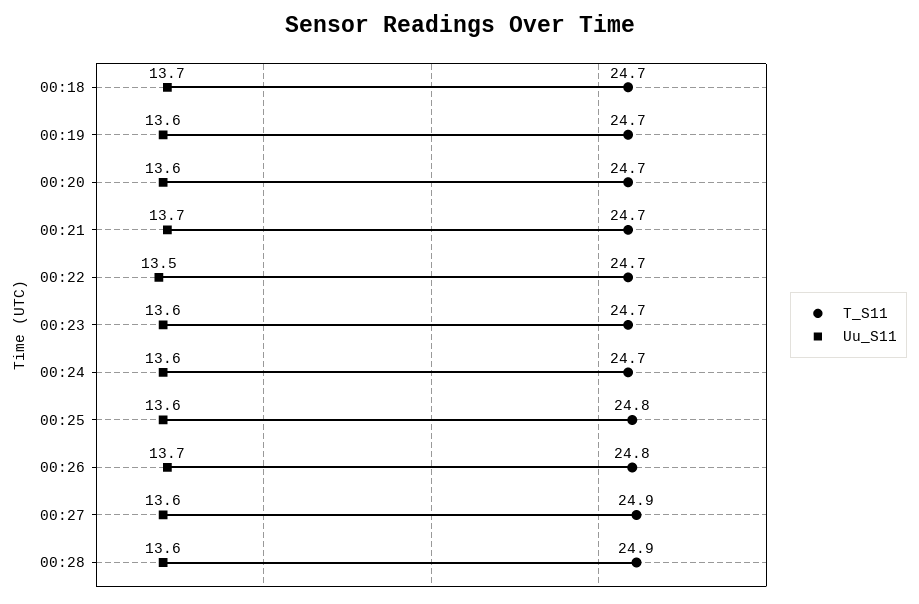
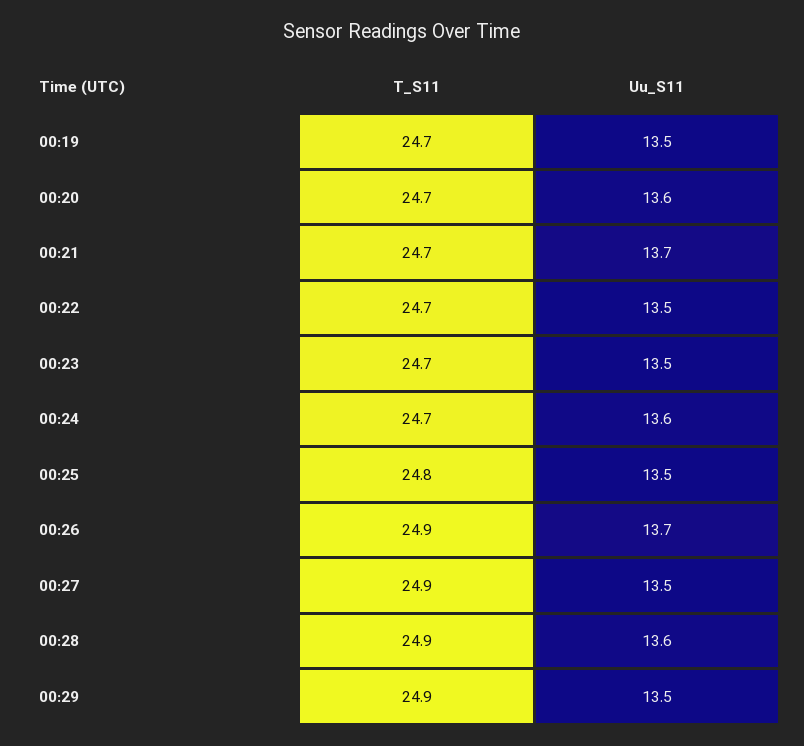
T_S11, 00:18: 24.7 -> none
Uu_S11, 00:18: 13.7 -> none
Uu_S11, 00:19: 13.6 -> 13.5
Uu_S11, 00:23: 13.6 -> 13.5
Uu_S11, 00:25: 13.6 -> 13.5
T_S11, 00:26: 24.8 -> 24.9
Uu_S11, 00:27: 13.6 -> 13.5
T_S11, 00:29: none -> 24.9
Uu_S11, 00:29: none -> 13.5

